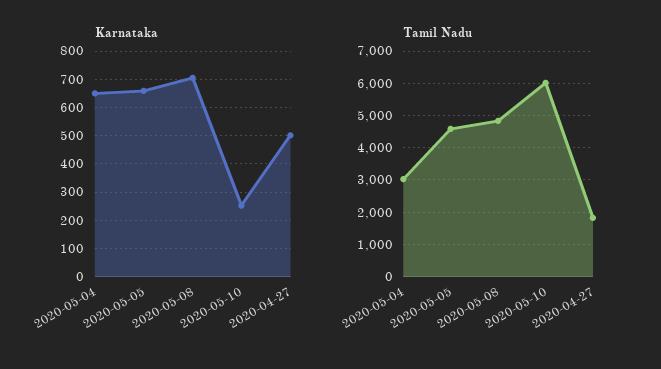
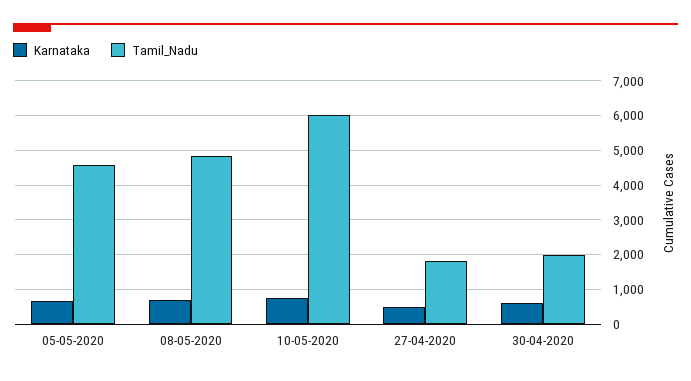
Karnataka, 2020-05-04: 650 -> none
Karnataka, 2020-05-10: 250 -> 800
Tamil Nadu, 2020-05-04: 3000 -> none
Karnataka, 30-04-2020: none -> 600
Tamil Nadu, 30-04-2020: none -> 2000

